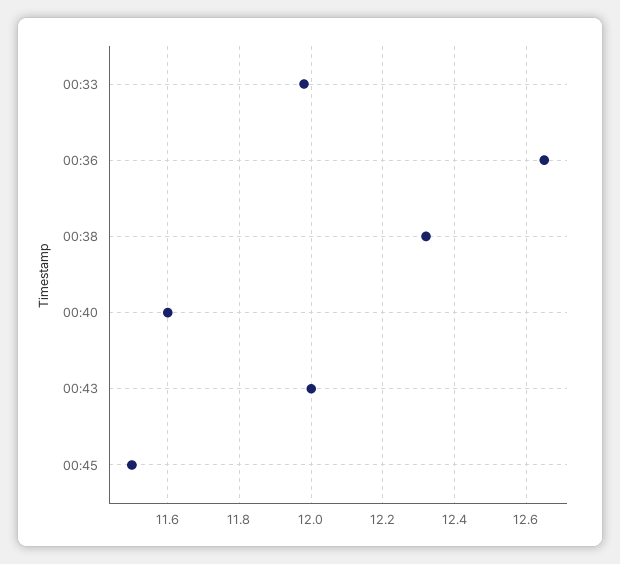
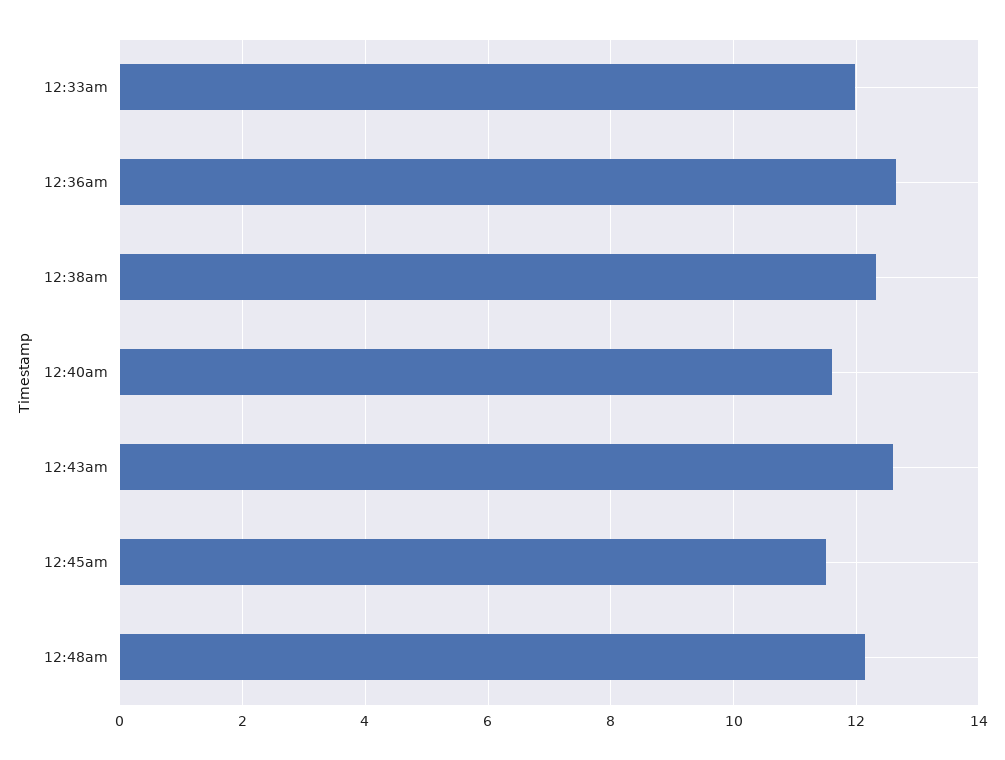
00:43: 12 -> 12.6
12:48am: none -> 12.2

